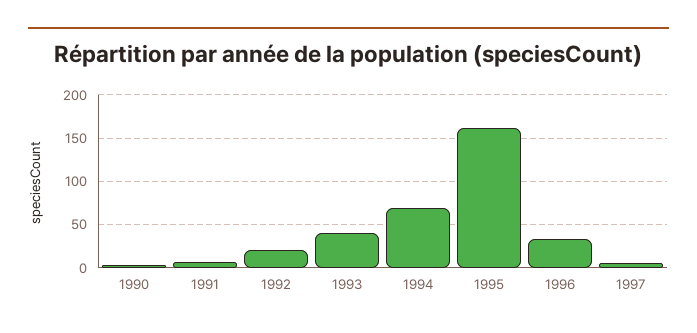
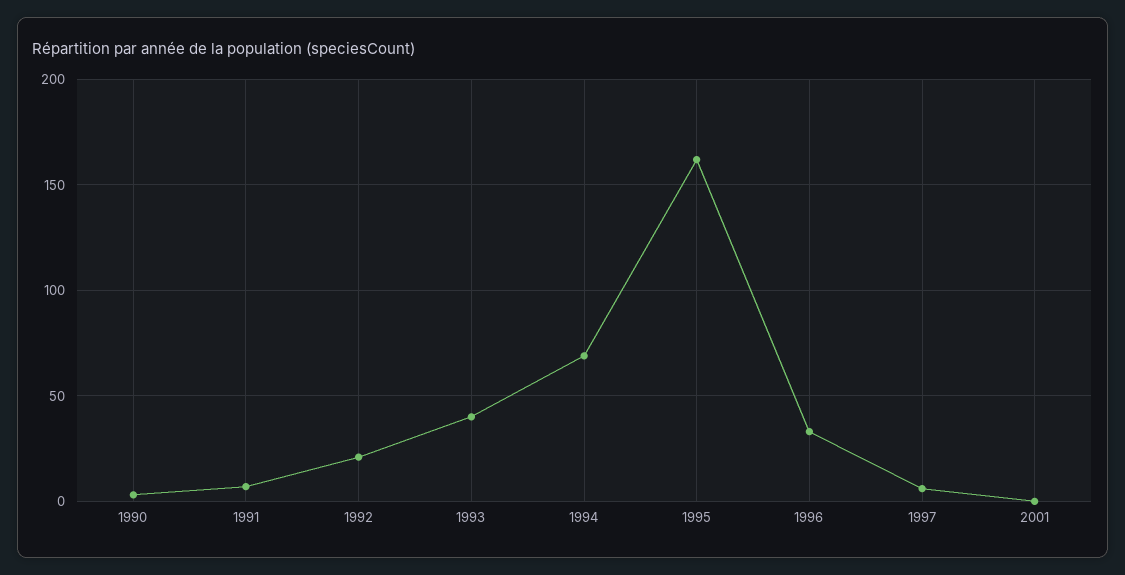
2001: none -> 0

